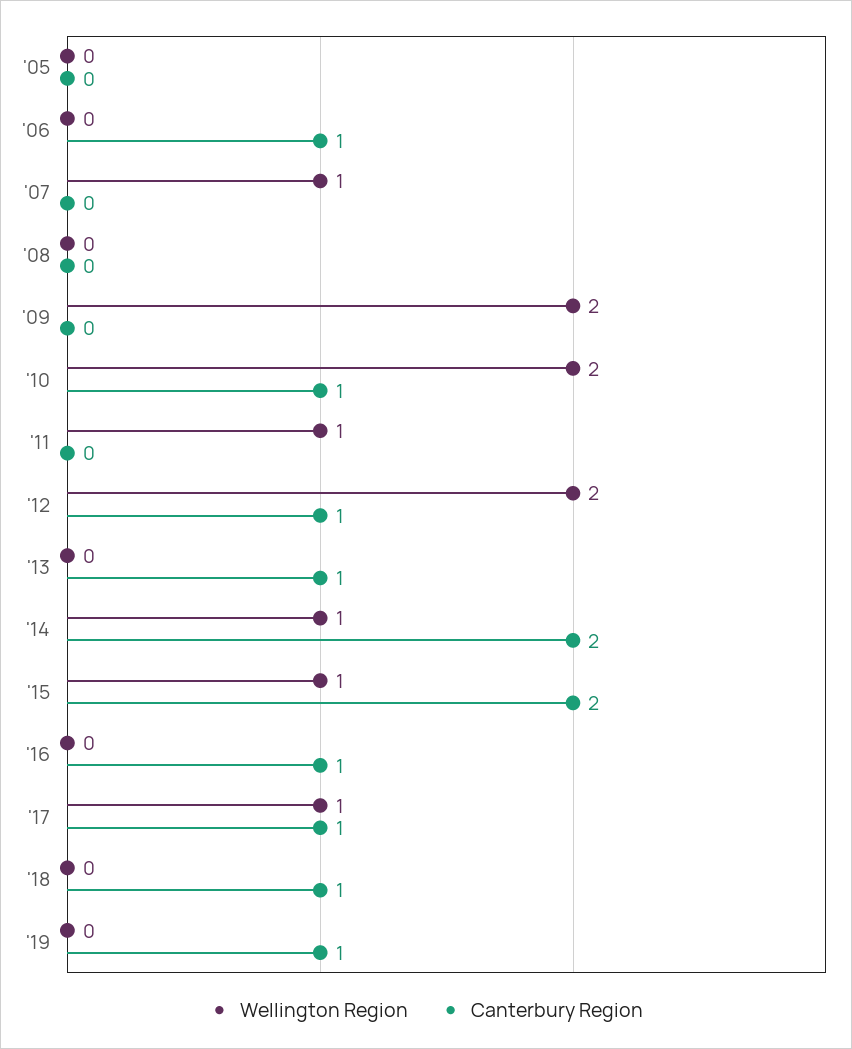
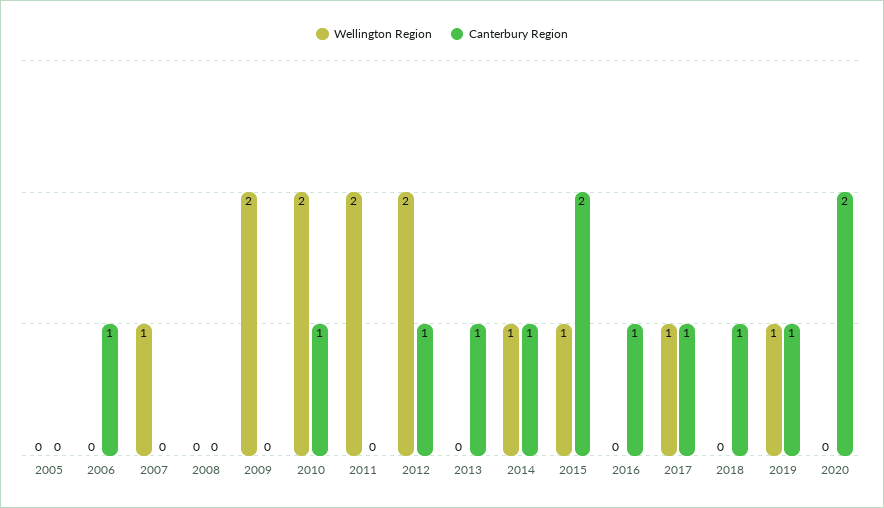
Wellington Region, '11: 1 -> 2
Canterbury Region, '14: 2 -> 1
Wellington Region, '19: 0 -> 1
Wellington Region, 2020: none -> 0
Canterbury Region, 2020: none -> 2

